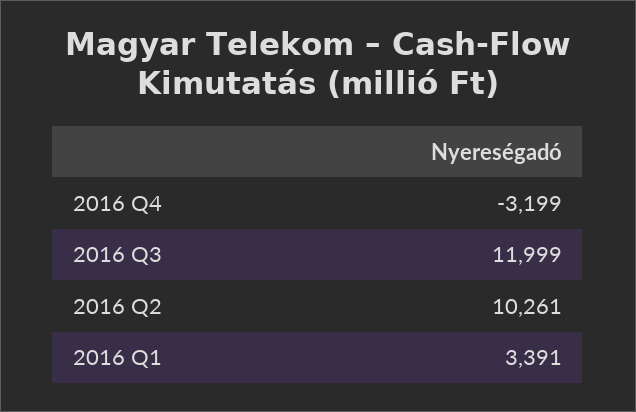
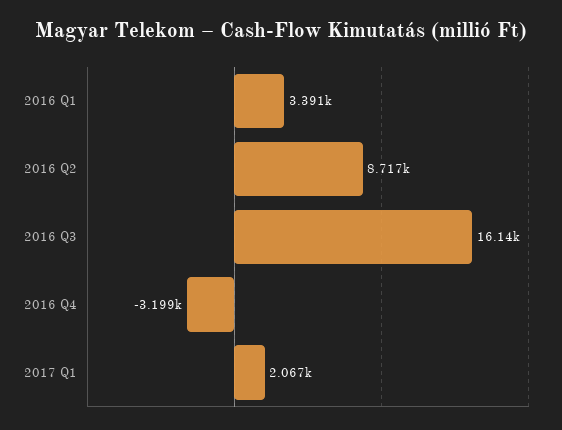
2016 Q3: 11999 -> 16140
2016 Q2: 10261 -> 8717
2017 Q1: none -> 2067

